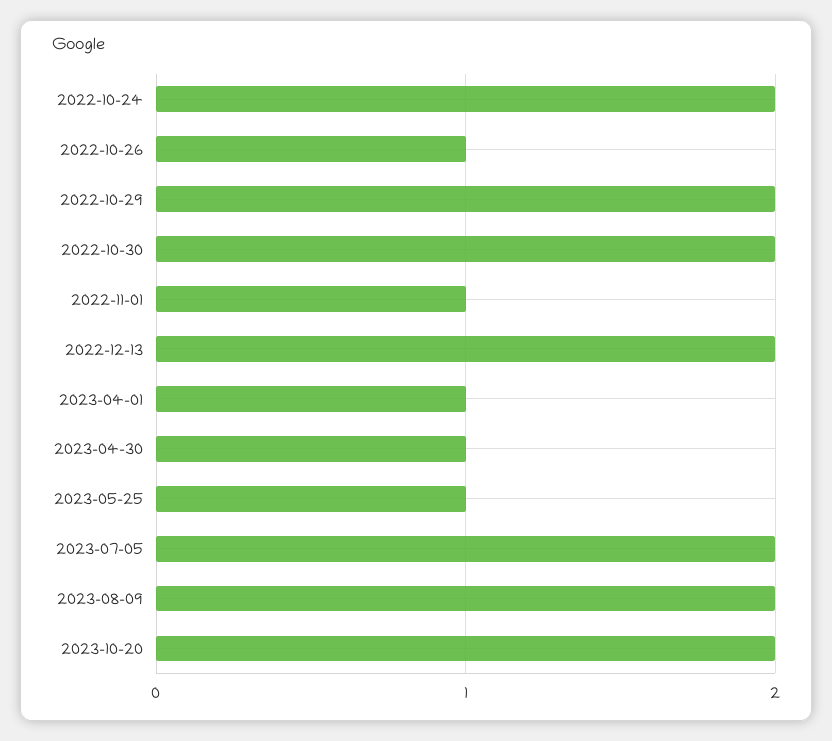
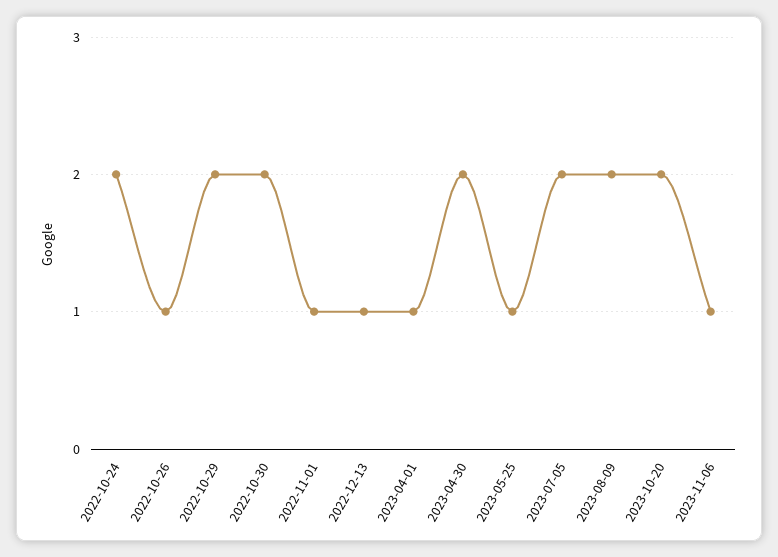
2022-12-13: 2 -> 1
2023-04-30: 1 -> 2
2023-11-06: none -> 1

